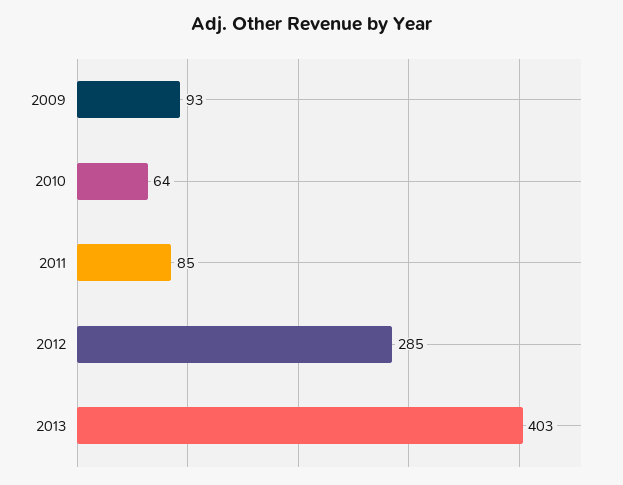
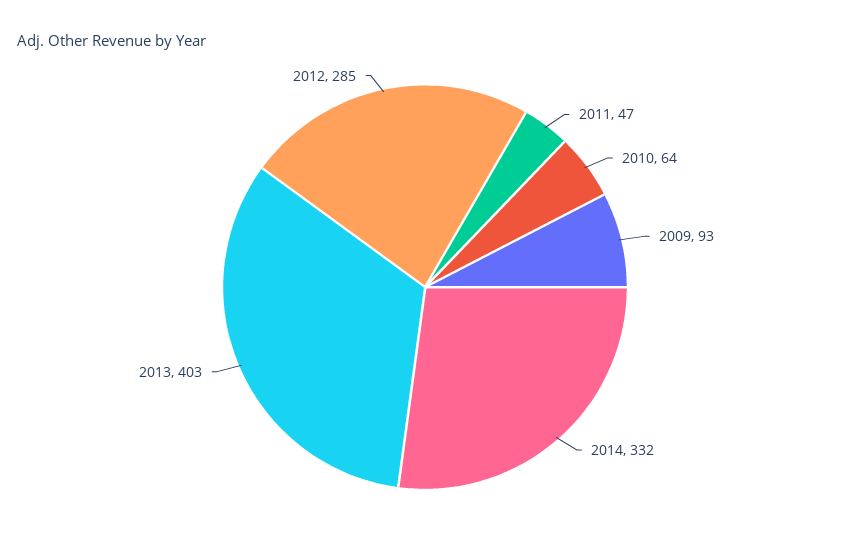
2011: 85 -> 47
2014: none -> 332

